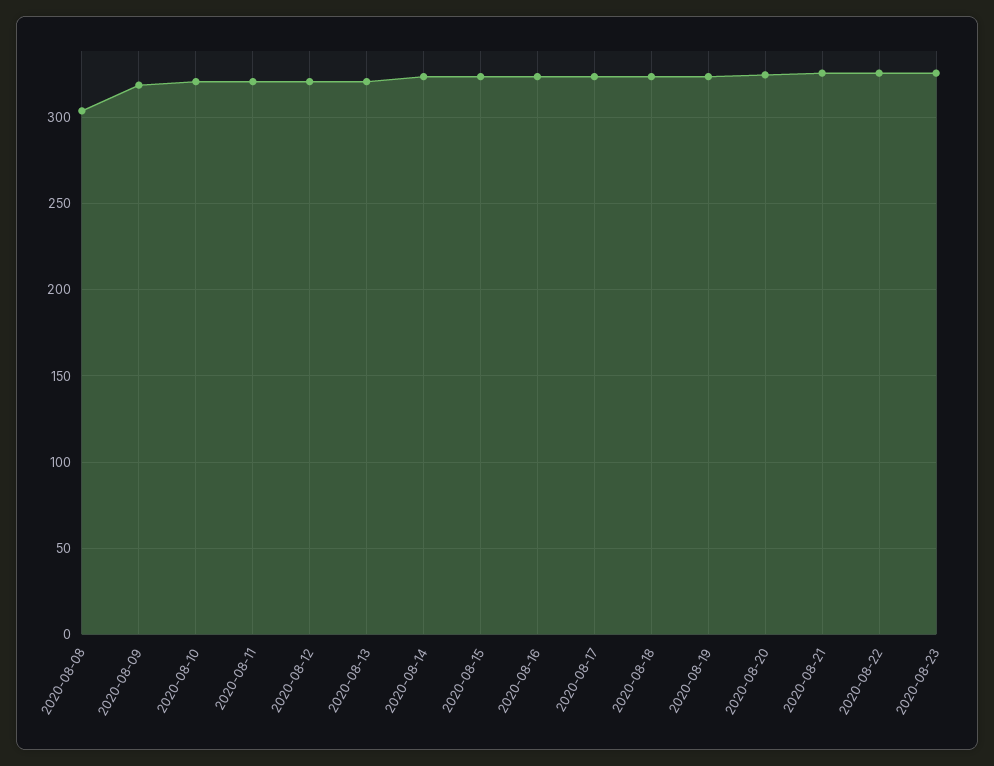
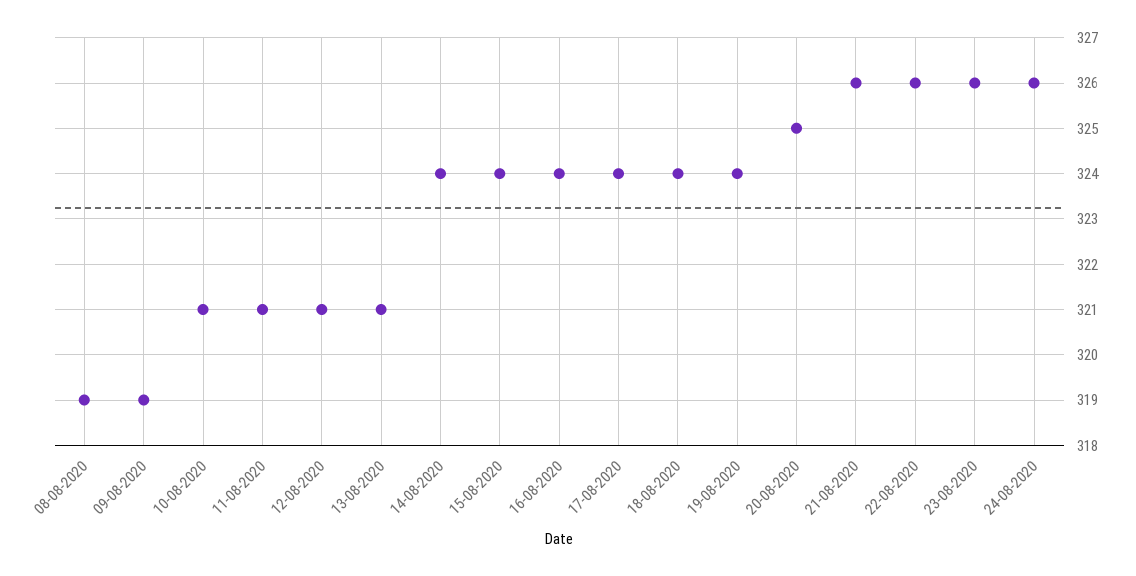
2020-08-08: 305 -> 319
24-08-2020: none -> 326

